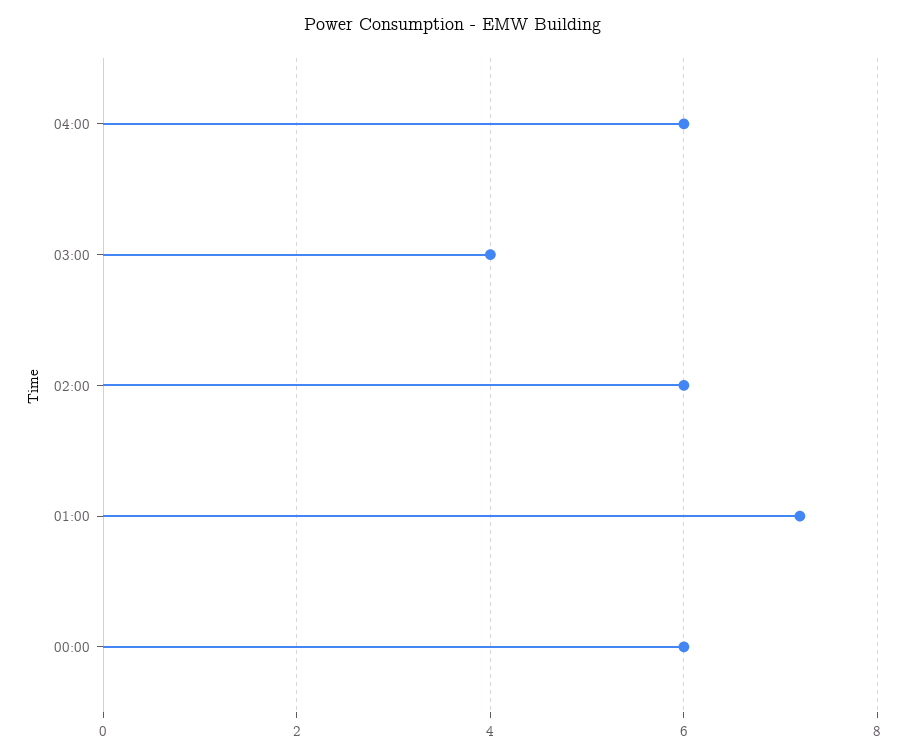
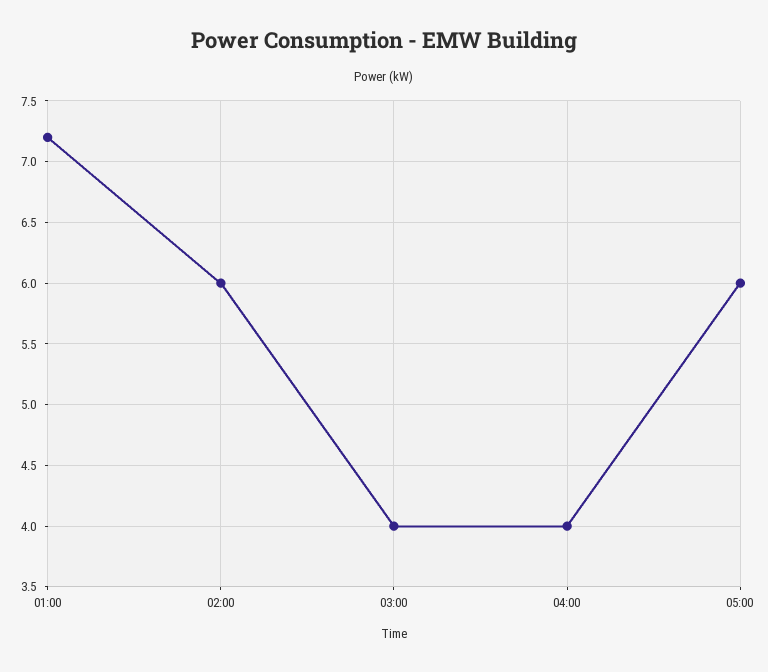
04:00: 6 -> 4
00:00: 6 -> none
05:00: none -> 6

